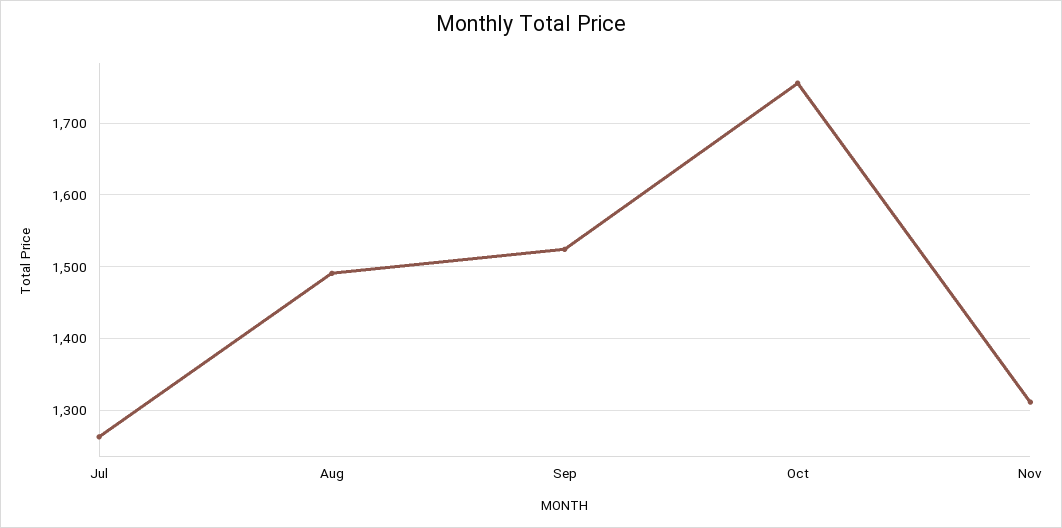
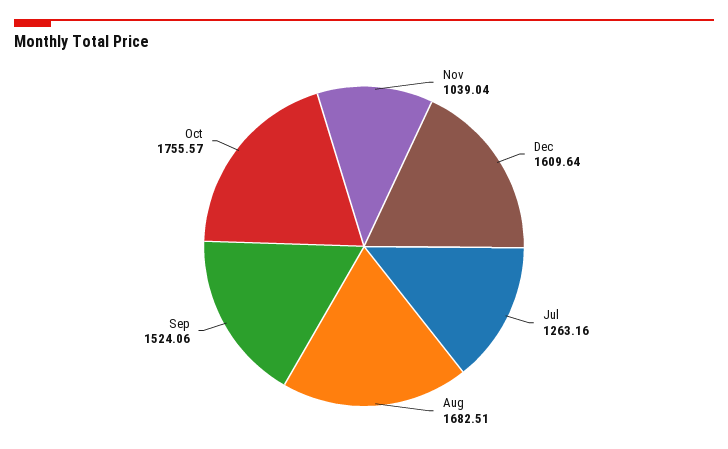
Aug: 1490 -> 1682.51
Nov: 1310 -> 1039.04
Dec: none -> 1609.64

